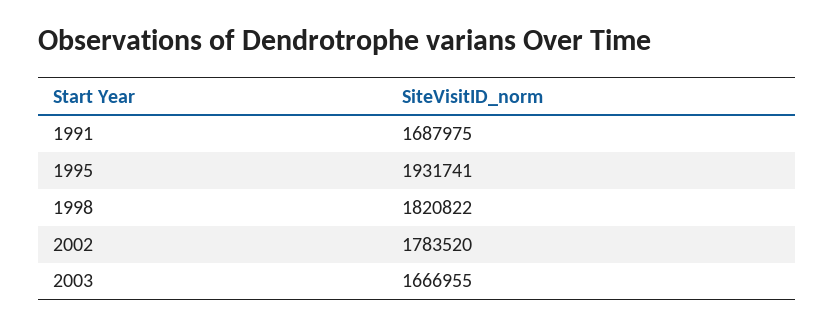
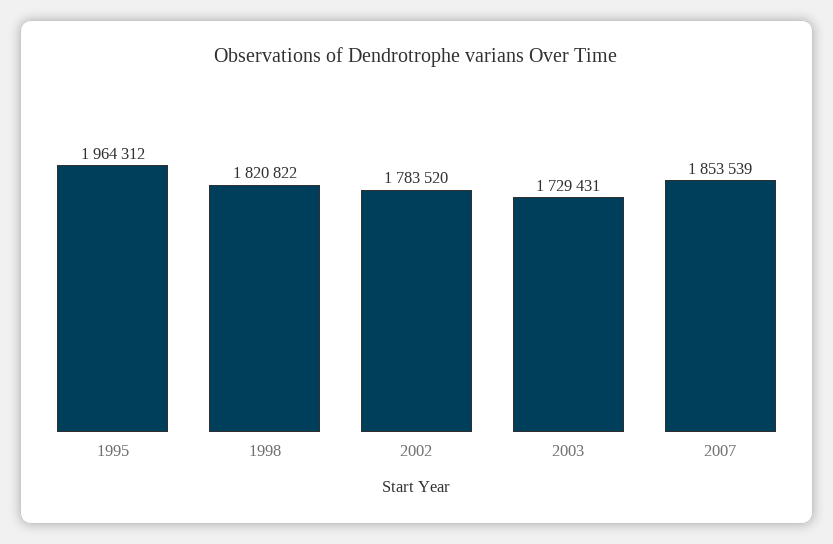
1991: 1687975 -> none
1995: 1931741 -> 1964312
2003: 1666955 -> 1729431
2007: none -> 1853539

